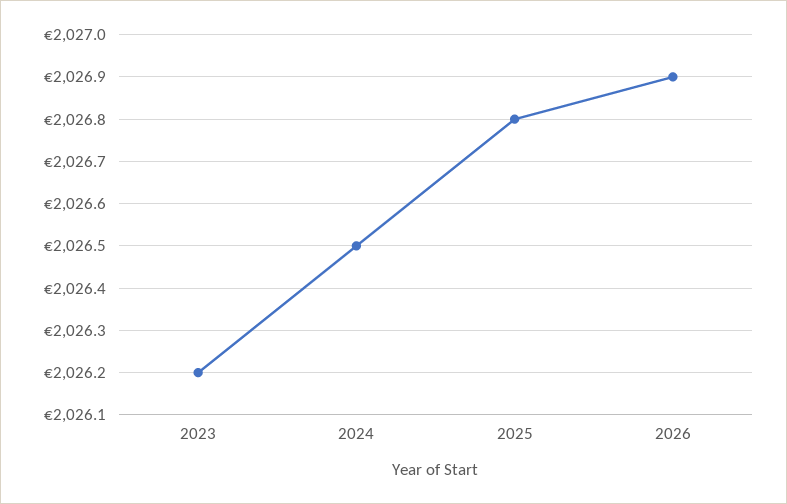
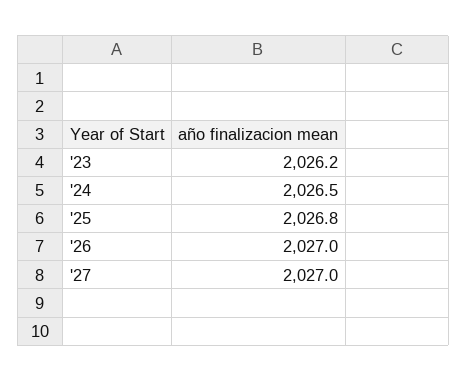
2026: 2026.9 -> 2027
'27: none -> 2027

